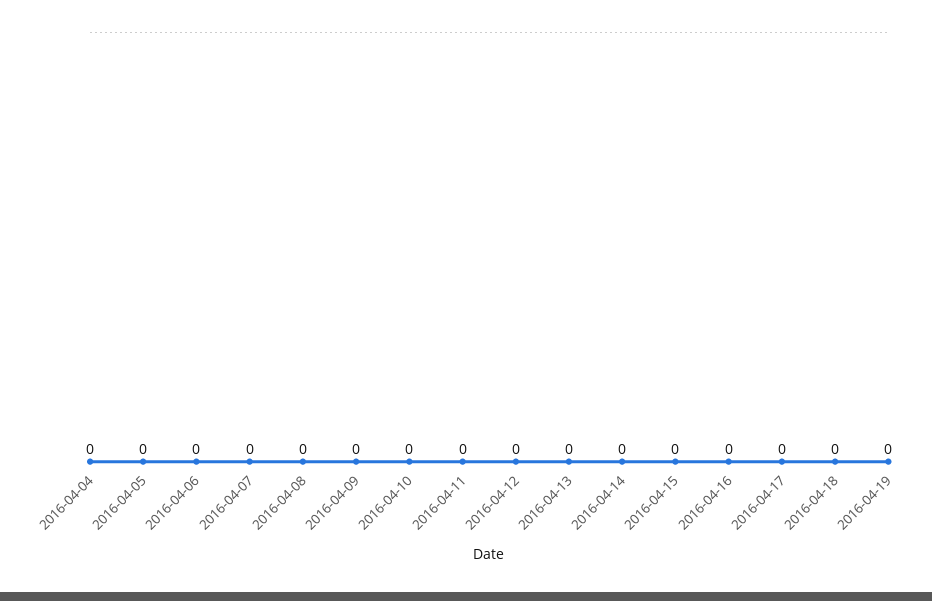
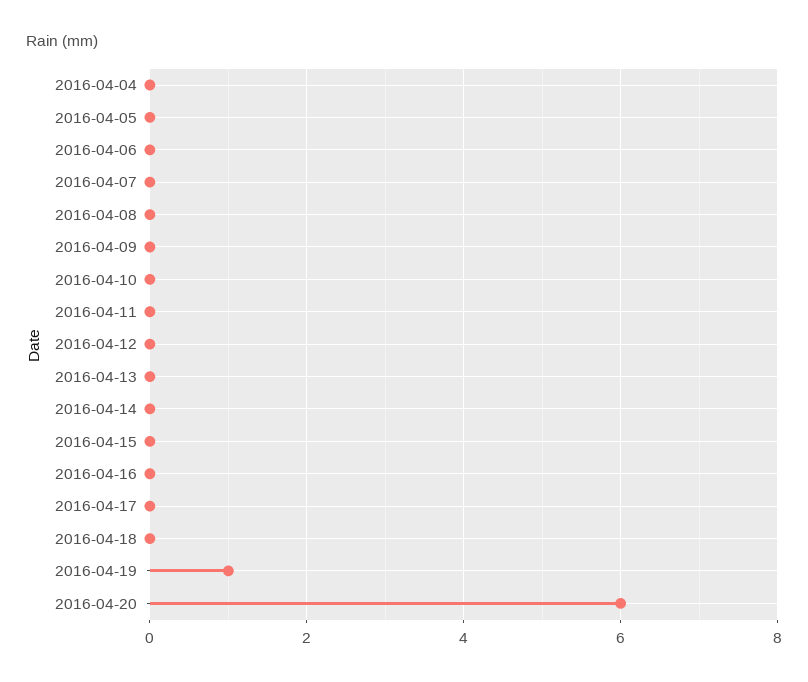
2016-04-19: 0 -> 1
2016-04-20: none -> 6

